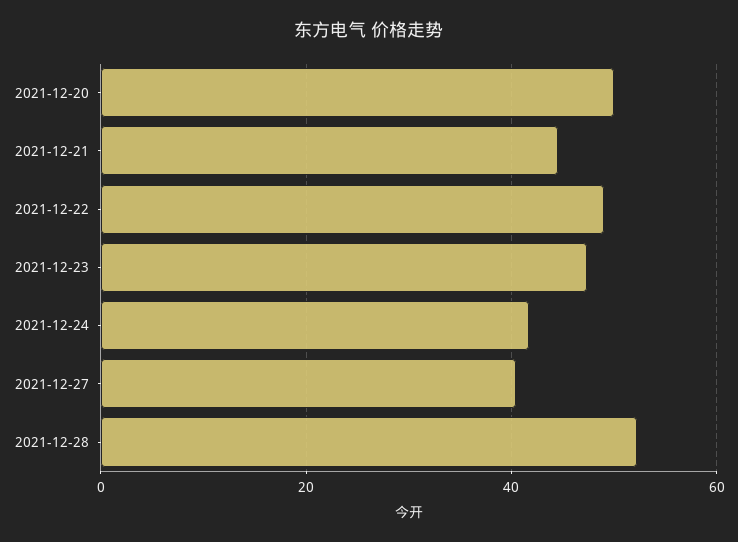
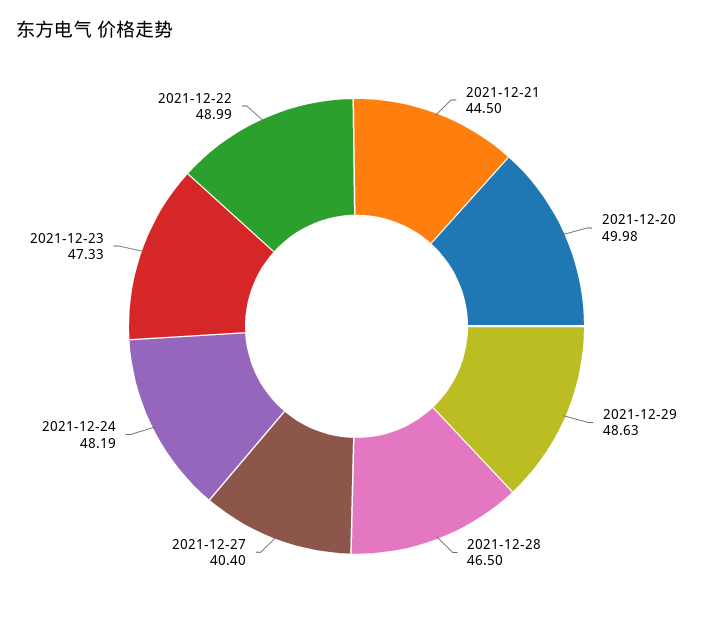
2021-12-24: 42 -> 48.19
2021-12-28: 52 -> 46.5
2021-12-29: none -> 48.63

